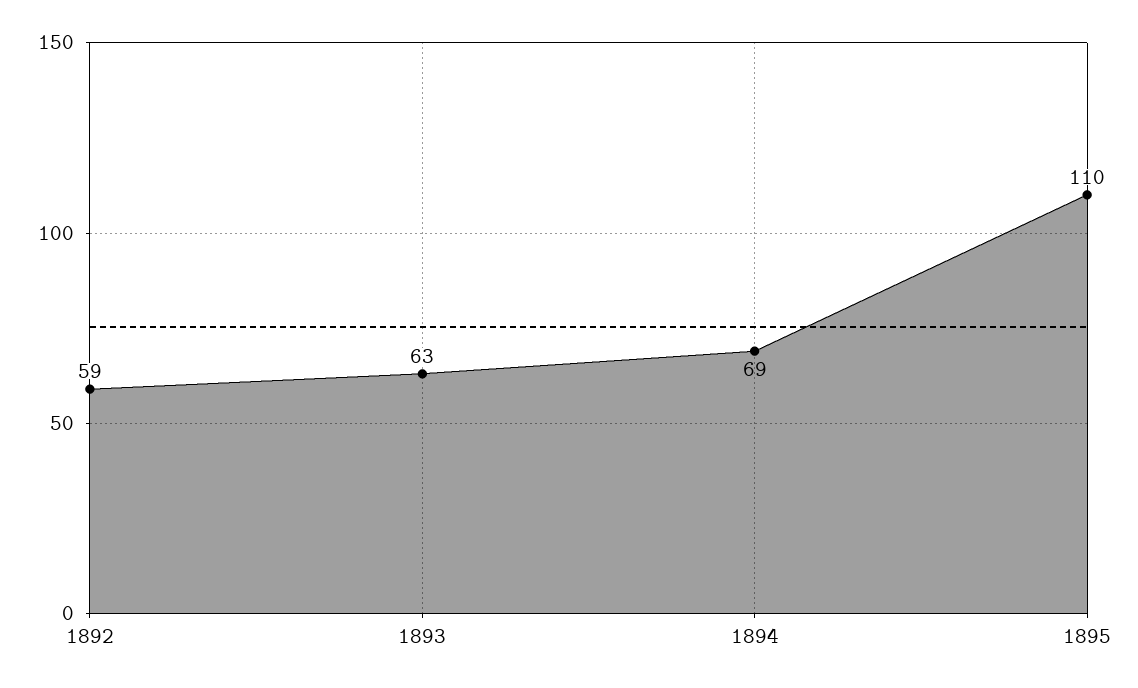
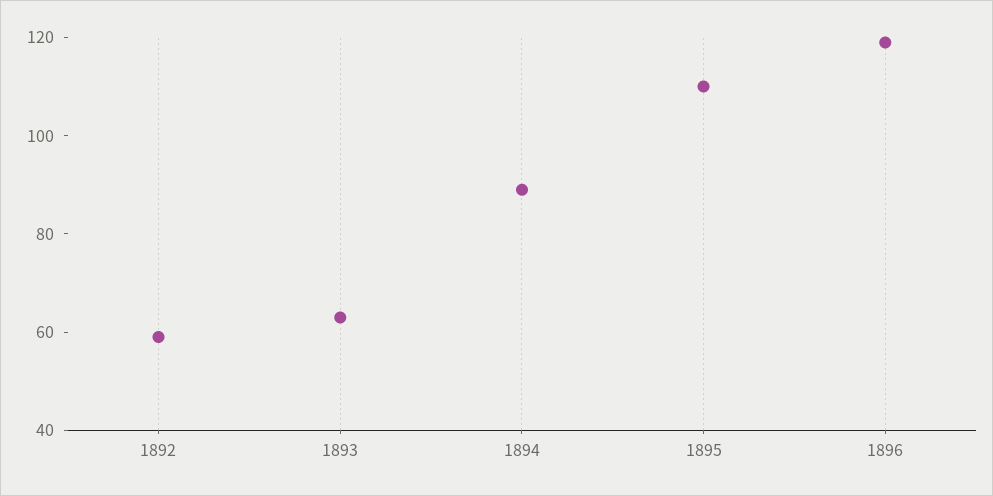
1894: 69 -> 90
1896: none -> 120

